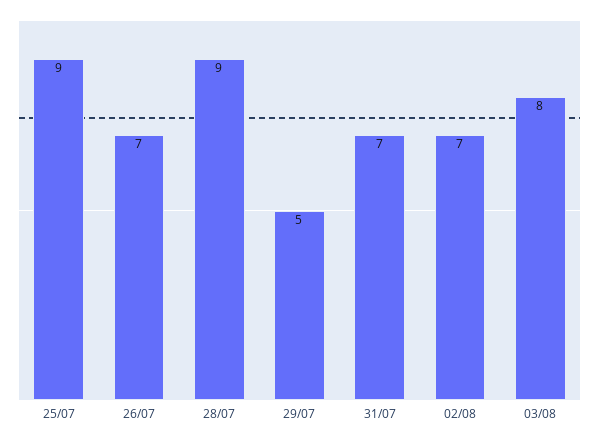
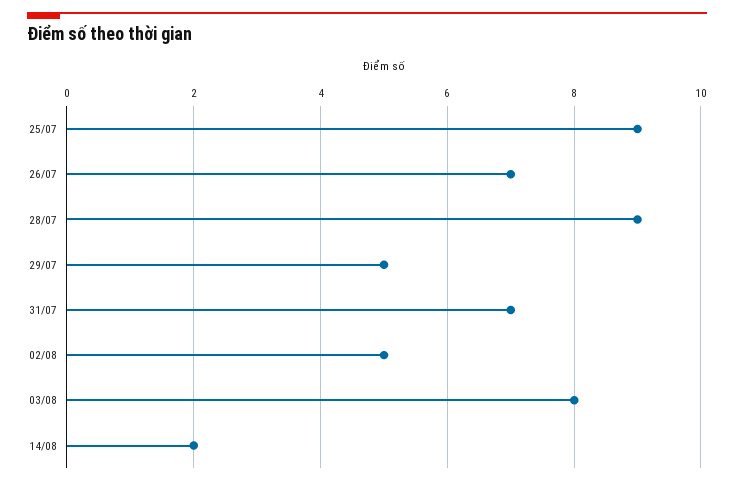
02/08: 7 -> 5
14/08: none -> 2

